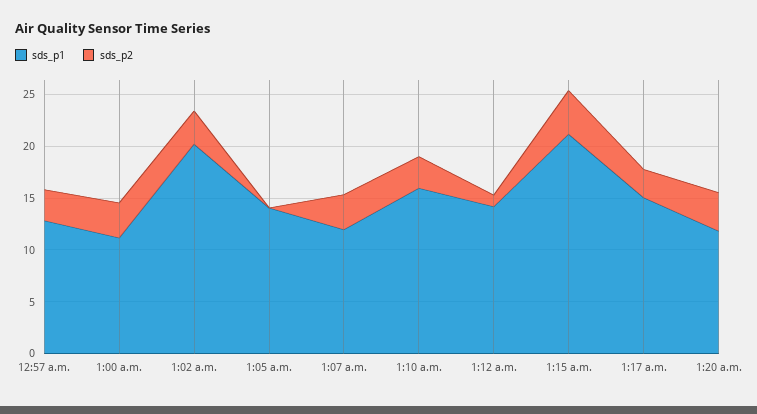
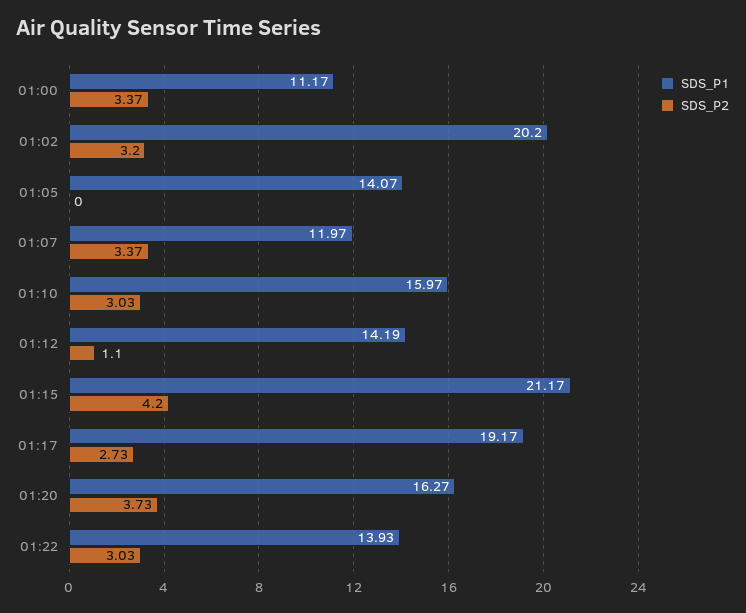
sds_p1, 12:57 a.m.: 13 -> none
sds_p2, 12:57 a.m.: 3 -> none
sds_p1, 1:17 a.m.: 15 -> 19.17
sds_p1, 1:20 a.m.: 12 -> 16.27
sds_p1, 01:22: none -> 13.93
sds_p2, 01:22: none -> 3.03

